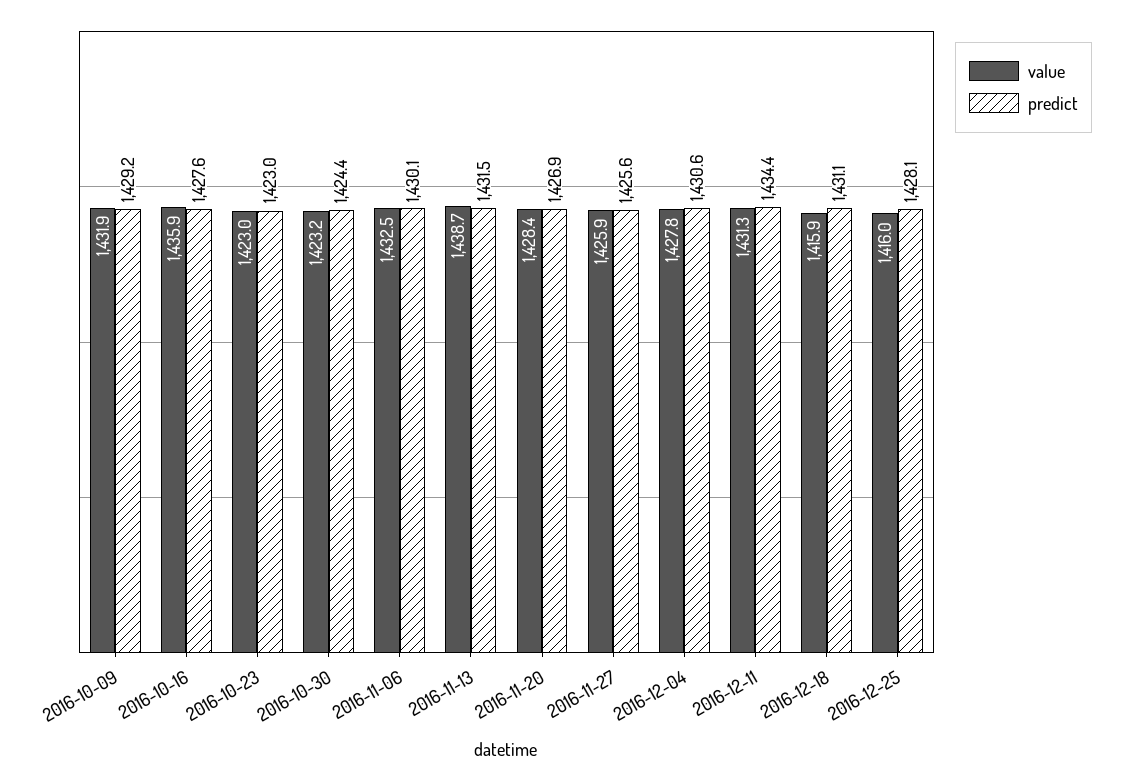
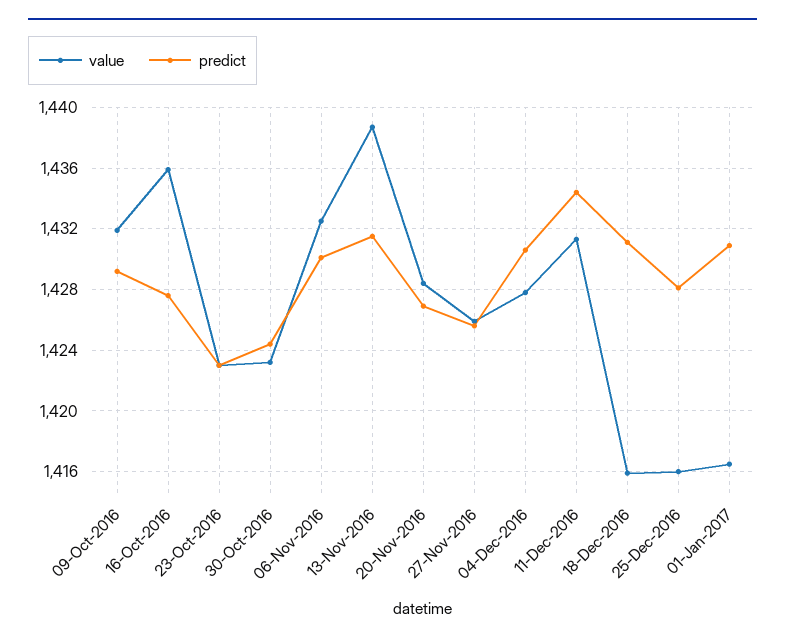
value, 01-Jan-2017: none -> 1416.5
predict, 01-Jan-2017: none -> 1431

